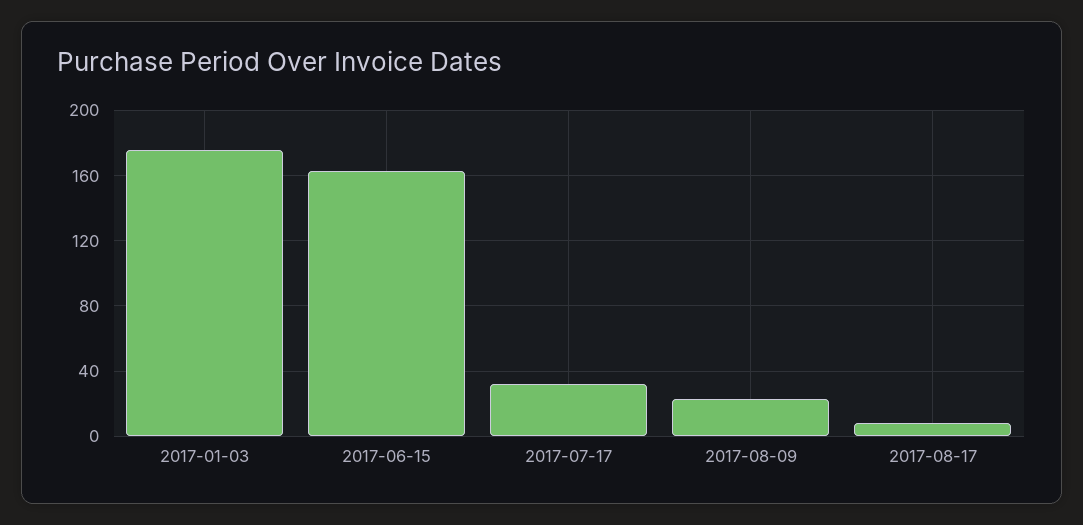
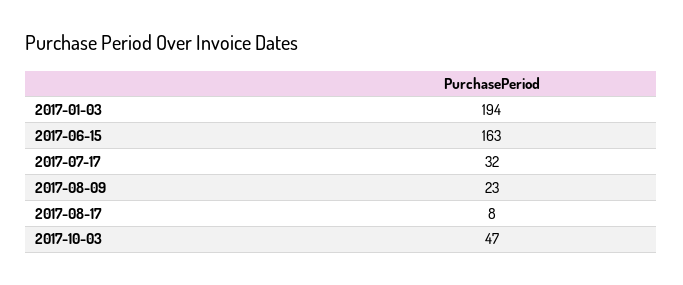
2017-01-03: 175 -> 194
2017-10-03: none -> 47

